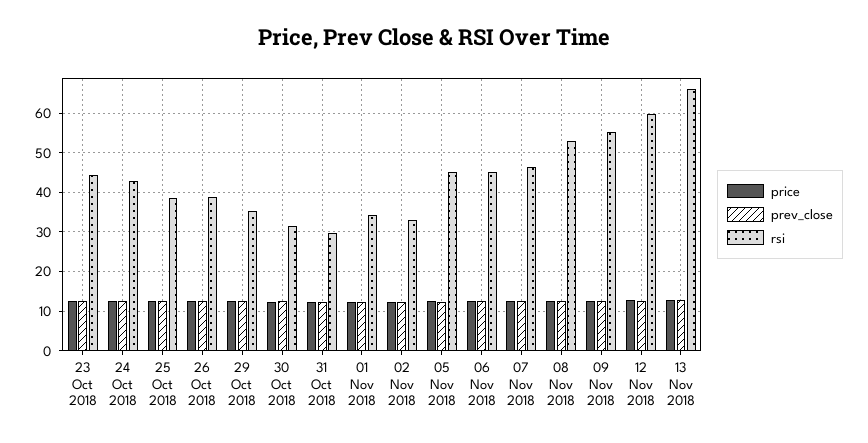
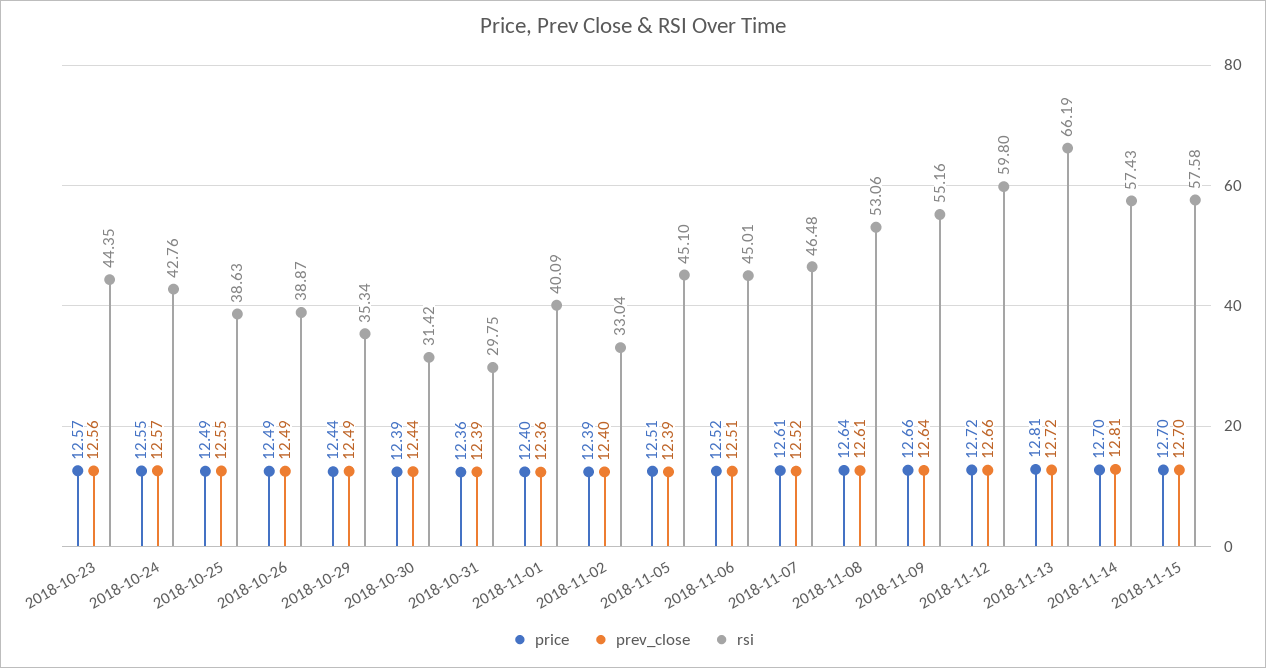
rsi, 01 Nov 2018: 34 -> 40.09
price, 2018-11-14: none -> 12.7
prev_close, 2018-11-14: none -> 12.81
rsi, 2018-11-14: none -> 57.43
price, 2018-11-15: none -> 12.7
prev_close, 2018-11-15: none -> 12.7
rsi, 2018-11-15: none -> 57.58

